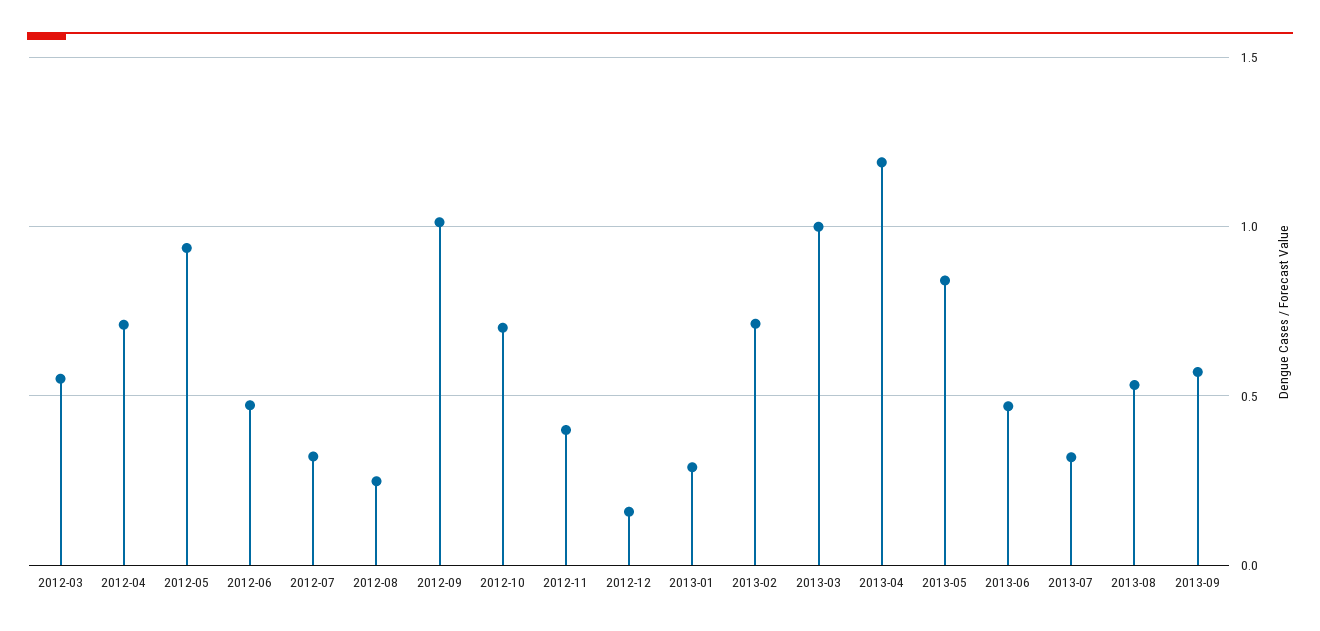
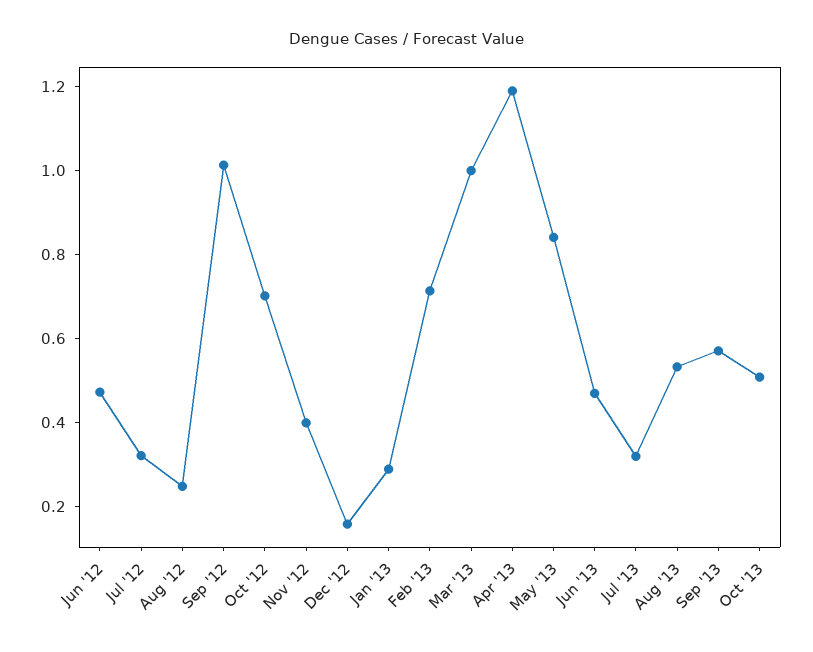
2012-03: 0.55 -> none
2012-04: 0.7 -> none
2012-05: 0.95 -> none
Oct '13: none -> 0.5

